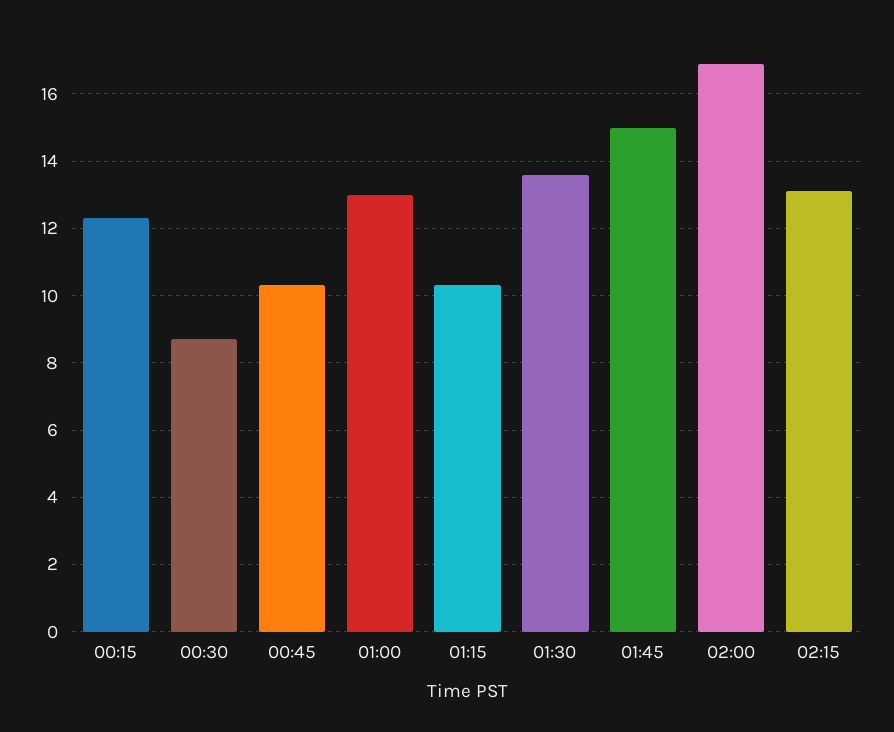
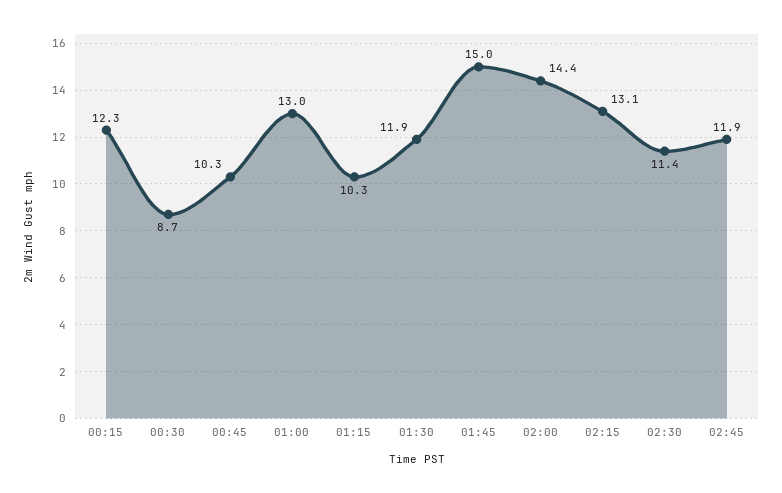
01:30: 13.5 -> 11.9
02:00: 17 -> 14.4
02:30: none -> 11.4
02:45: none -> 11.9

